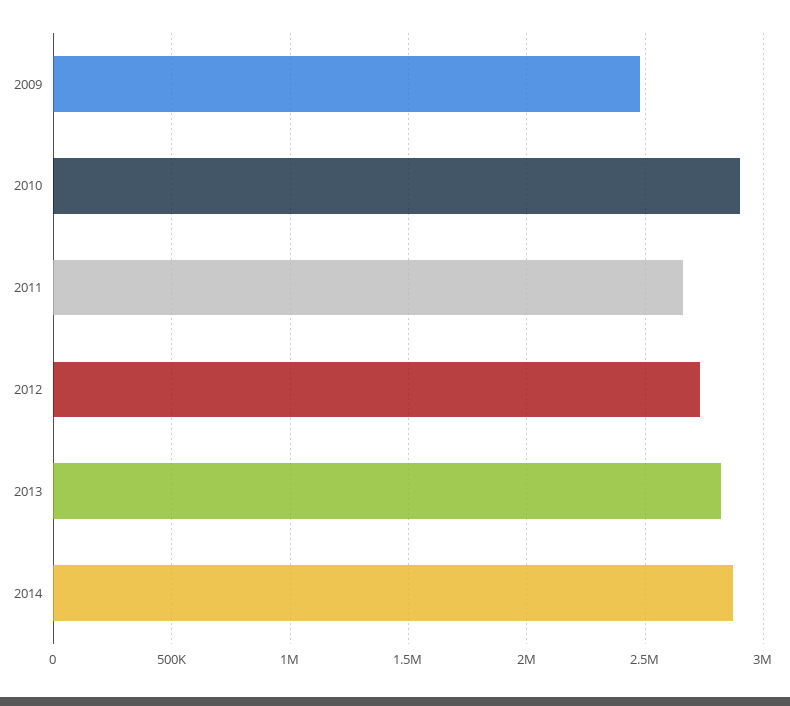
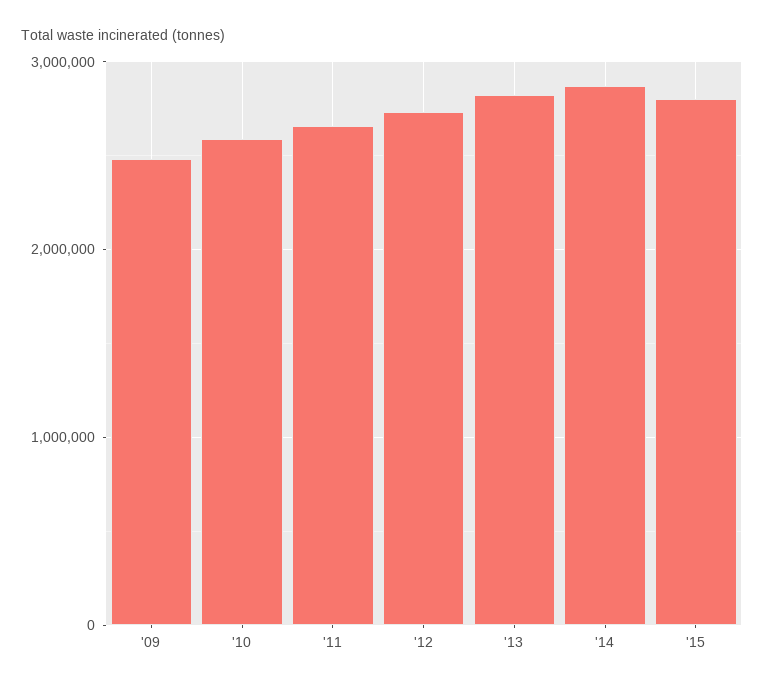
2010: 2900000 -> 2600000
'15: none -> 2800000

